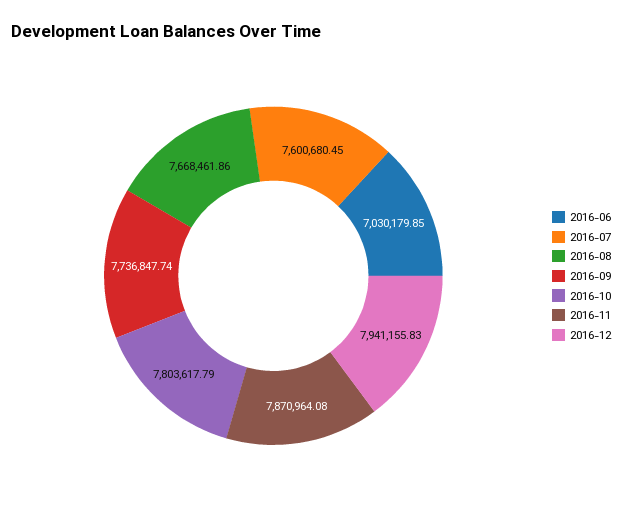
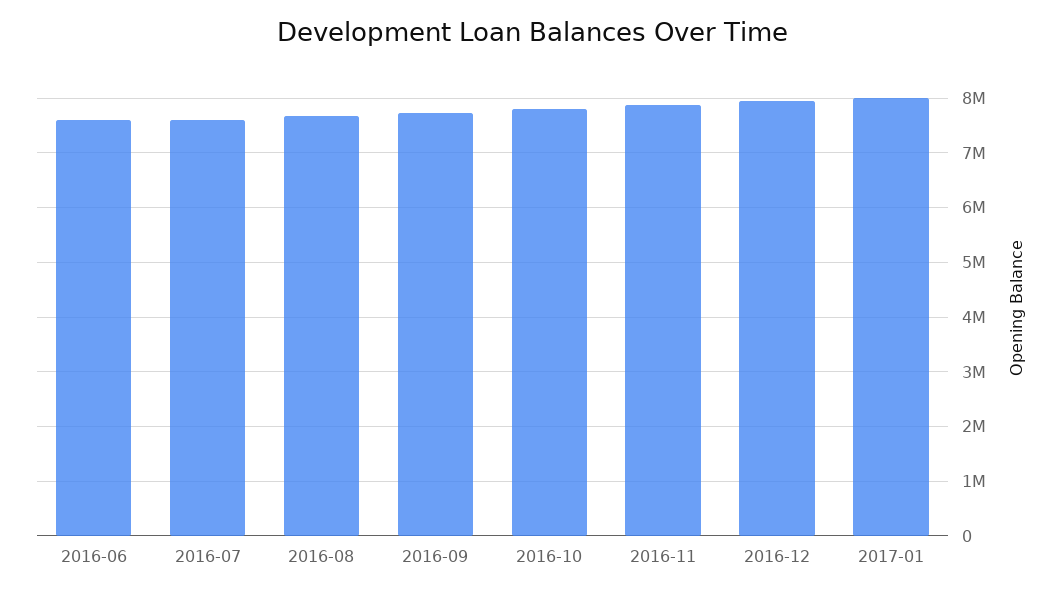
2016-06: 7030179.85 -> 7600000
2017-01: none -> 8000000

